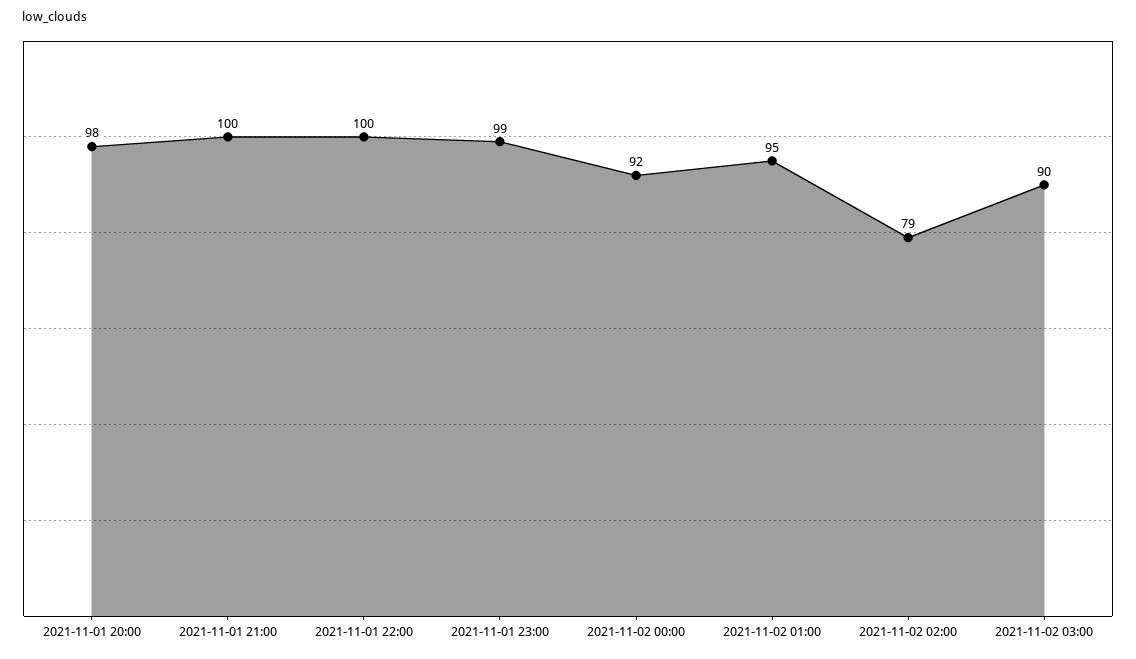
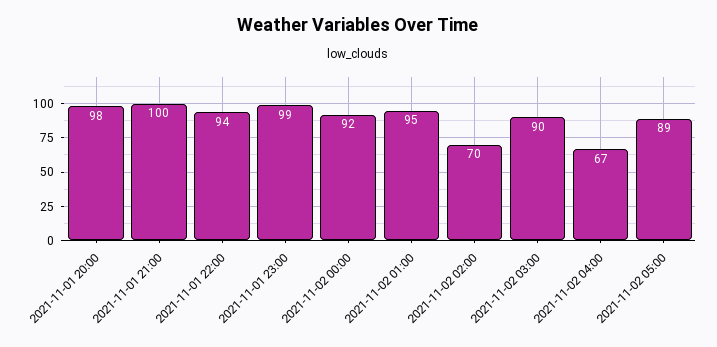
2021-11-01 22:00: 100 -> 94
2021-11-02 02:00: 79 -> 70
2021-11-02 04:00: none -> 67
2021-11-02 05:00: none -> 89

